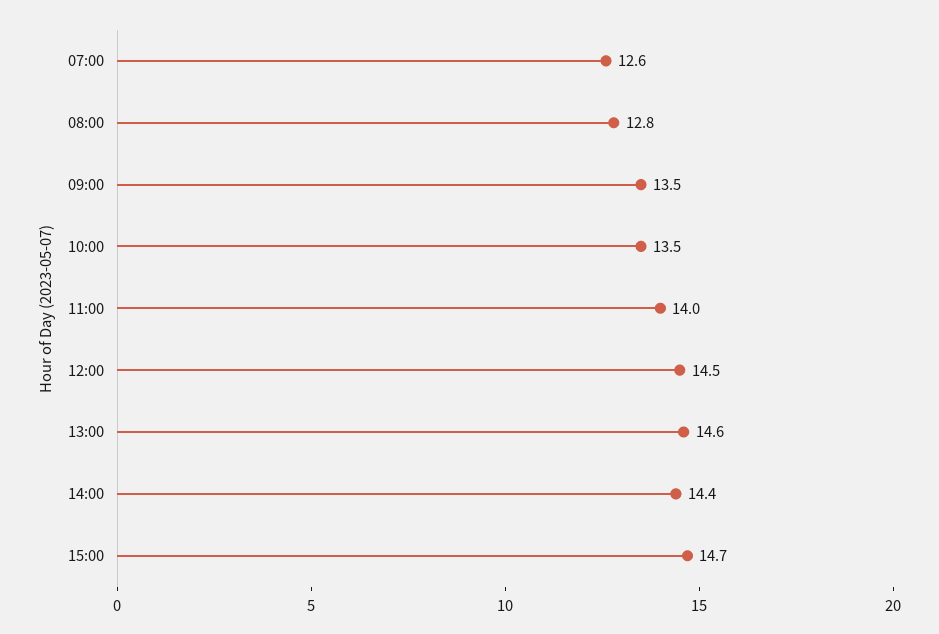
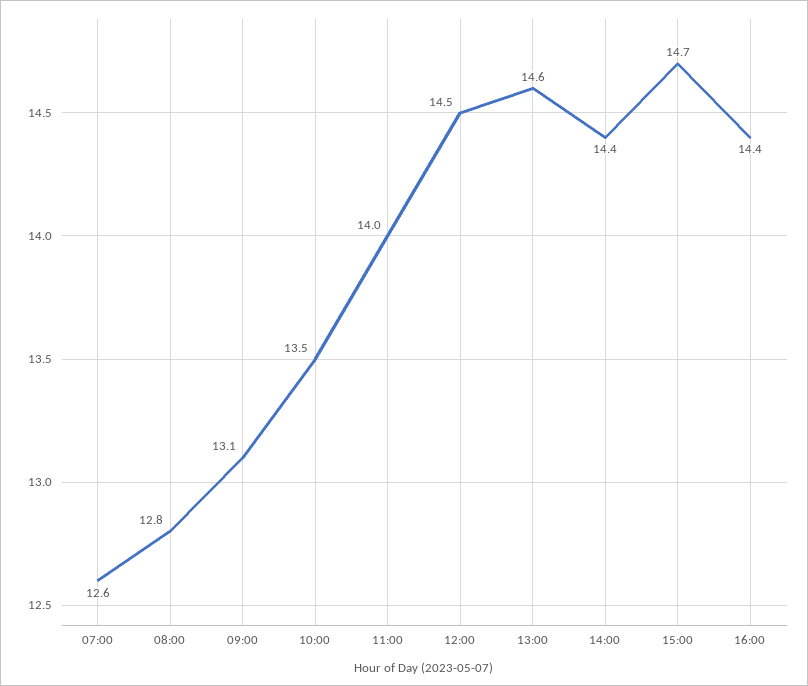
09:00: 13.5 -> 13.1
16:00: none -> 14.4

